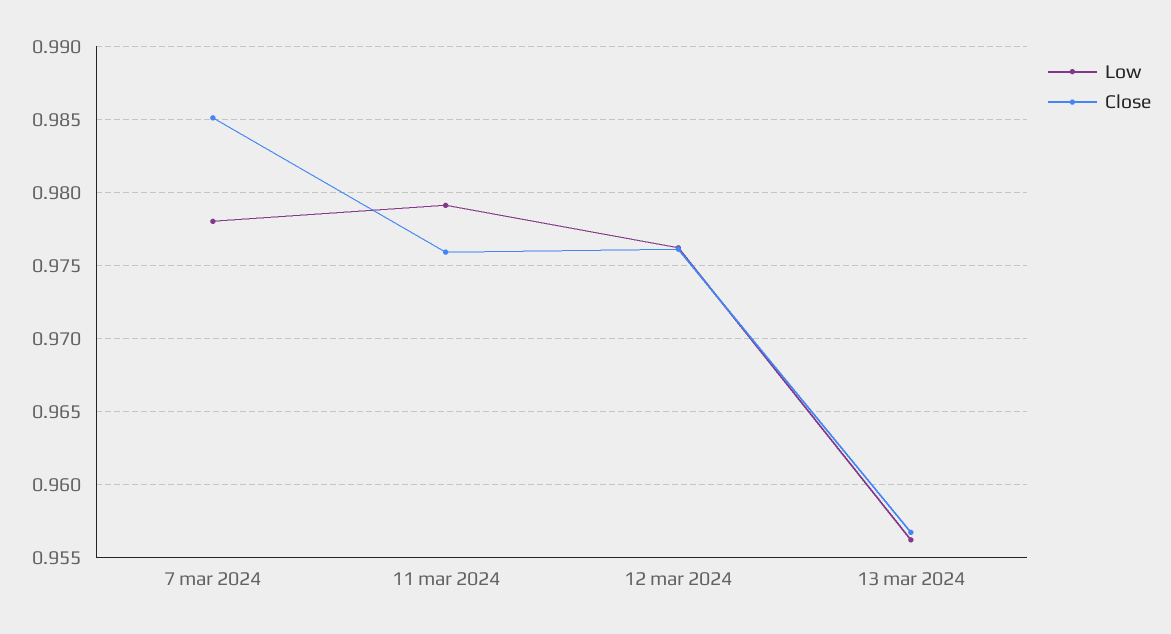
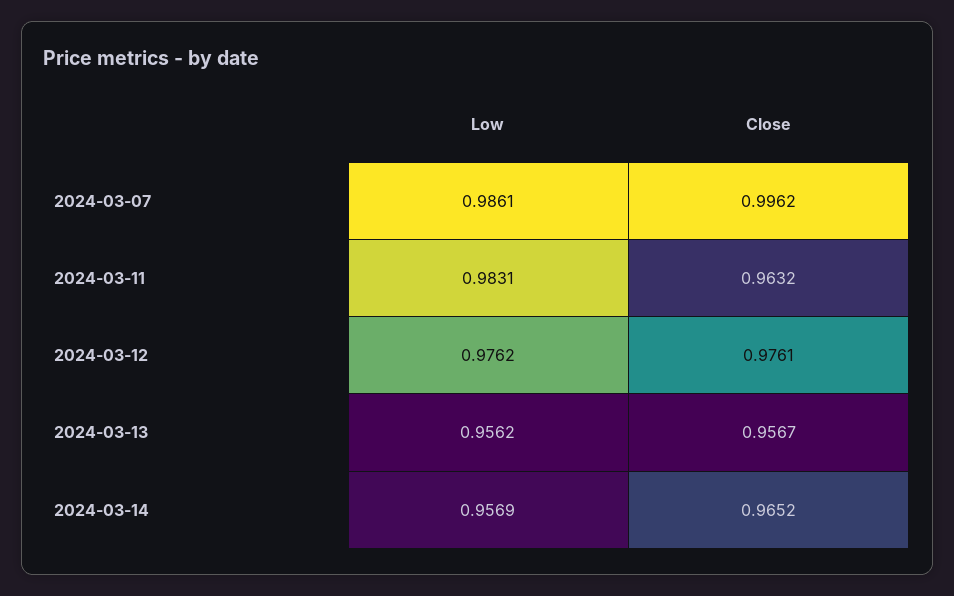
Low, 7 mar 2024: 0.978 -> 0.9861
Close, 7 mar 2024: 0.985 -> 0.9962
Low, 11 mar 2024: 0.979 -> 0.9831
Close, 11 mar 2024: 0.976 -> 0.9632
Low, 2024-03-14: none -> 0.9569
Close, 2024-03-14: none -> 0.9652

